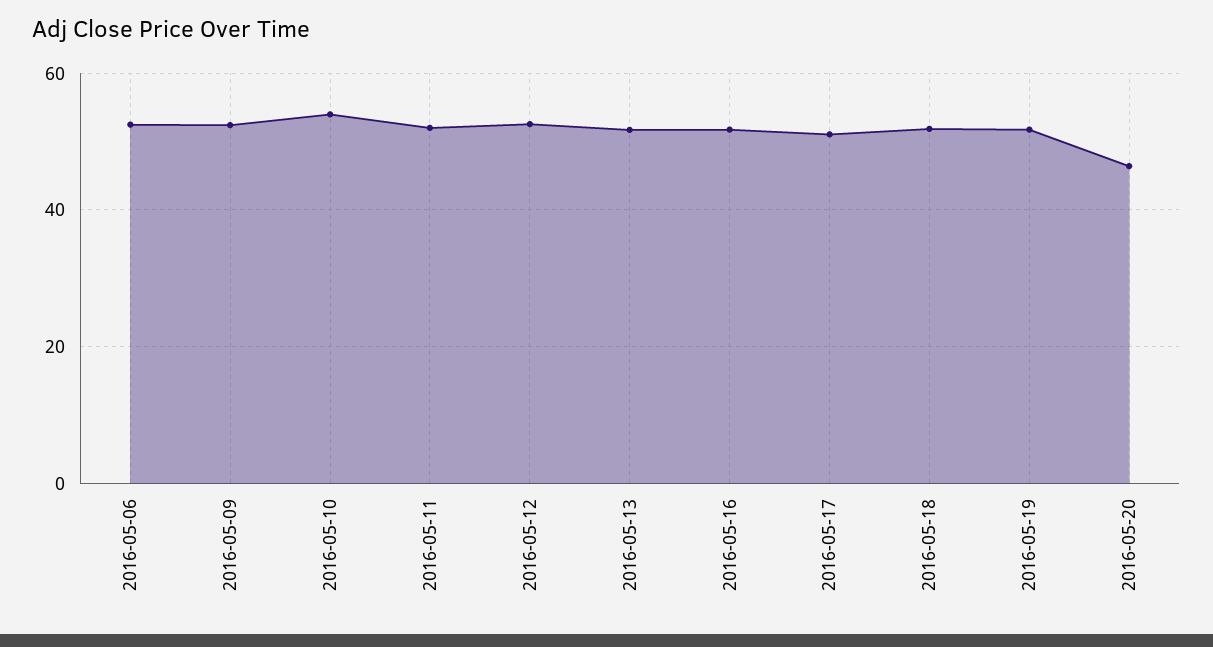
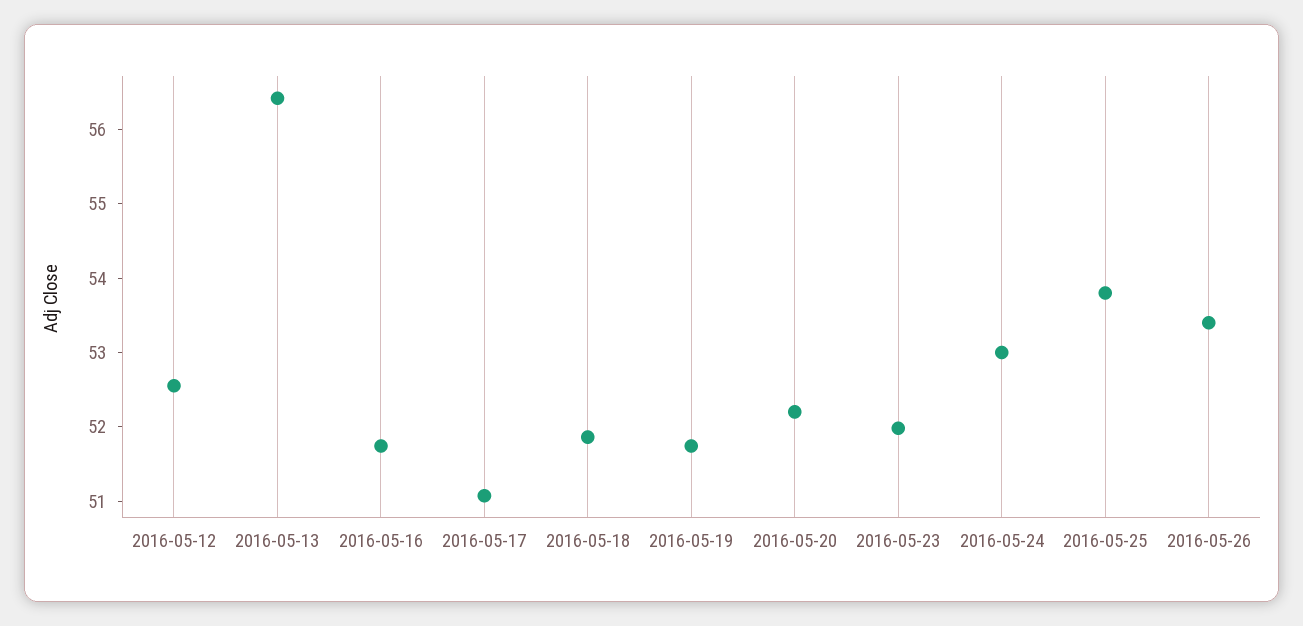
2016-05-06: 52 -> none
2016-05-09: 52 -> none
2016-05-10: 54 -> none
2016-05-11: 52 -> none
2016-05-13: 52 -> 56.4
2016-05-20: 46 -> 52.2
2016-05-23: none -> 52
2016-05-24: none -> 53
2016-05-25: none -> 53.8
2016-05-26: none -> 53.4

